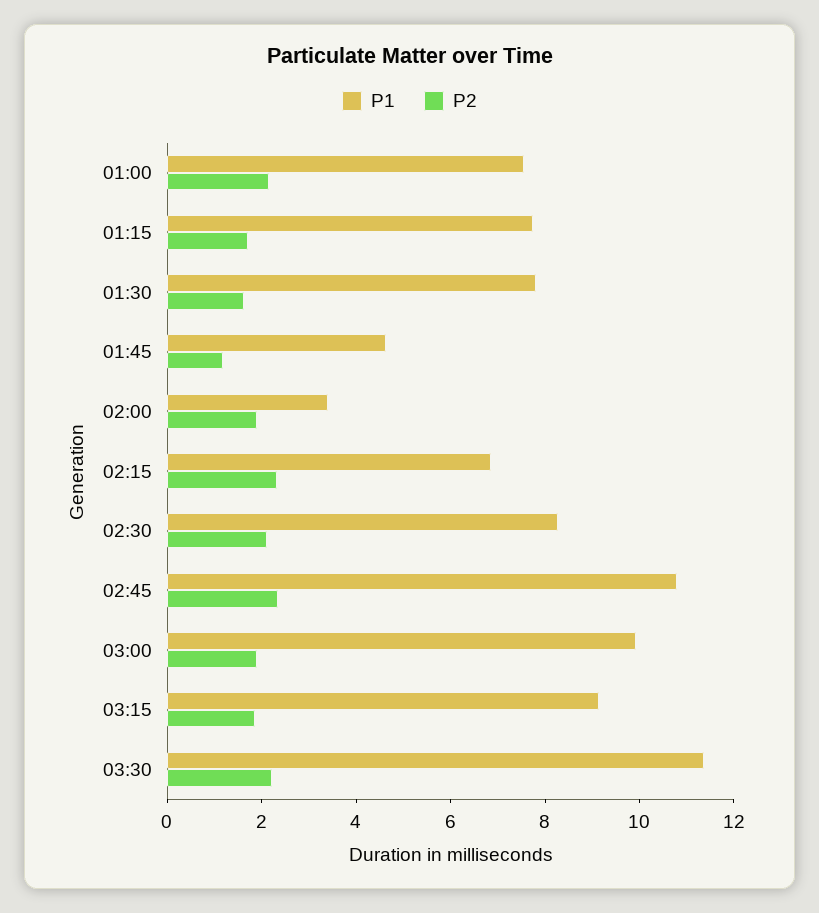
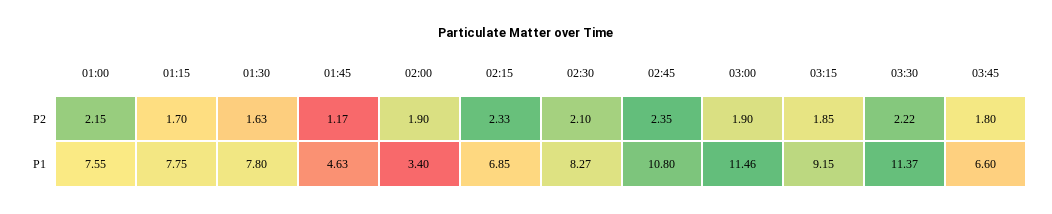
P1, 03:00: 10 -> 11.46
P2, 03:45: none -> 1.8
P1, 03:45: none -> 6.6

